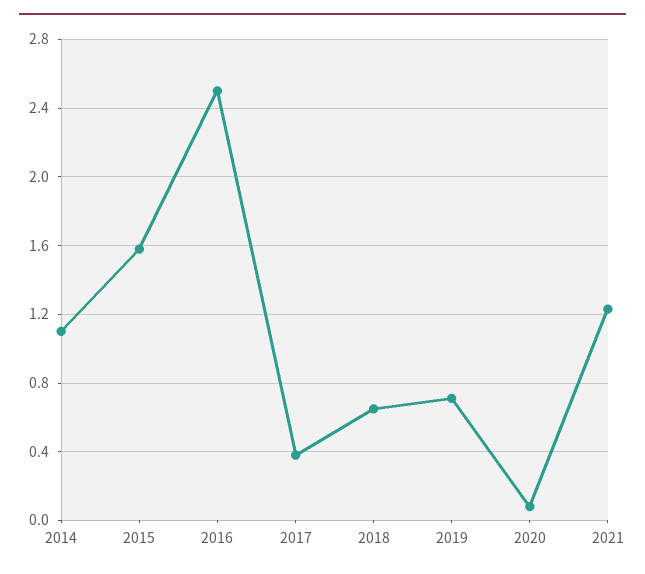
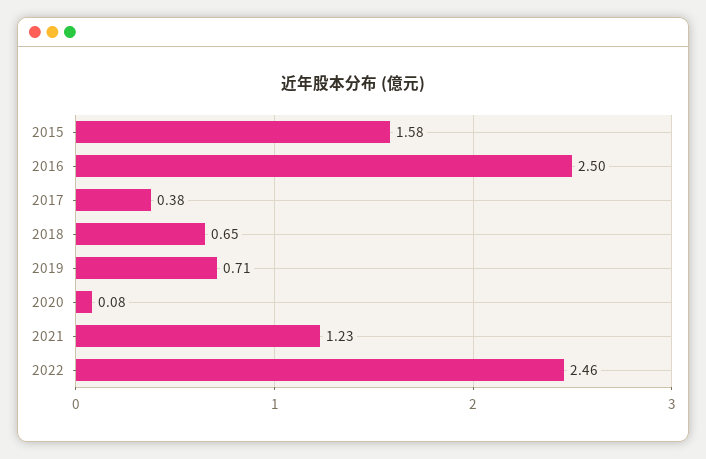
2014: 1.1 -> none
2022: none -> 2.46

